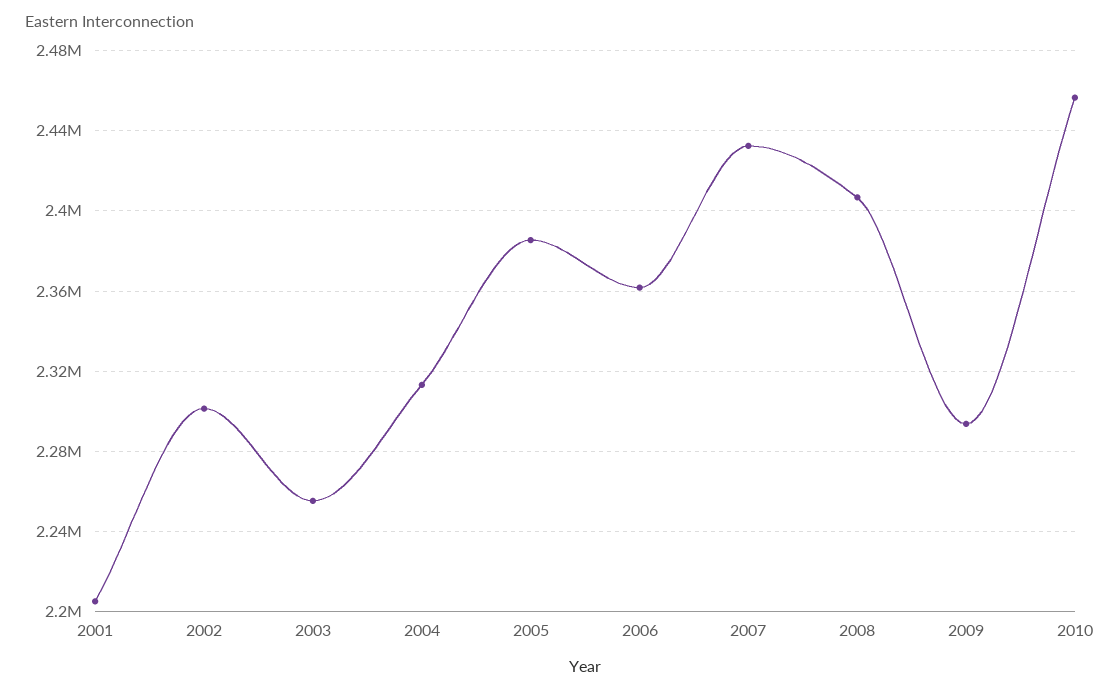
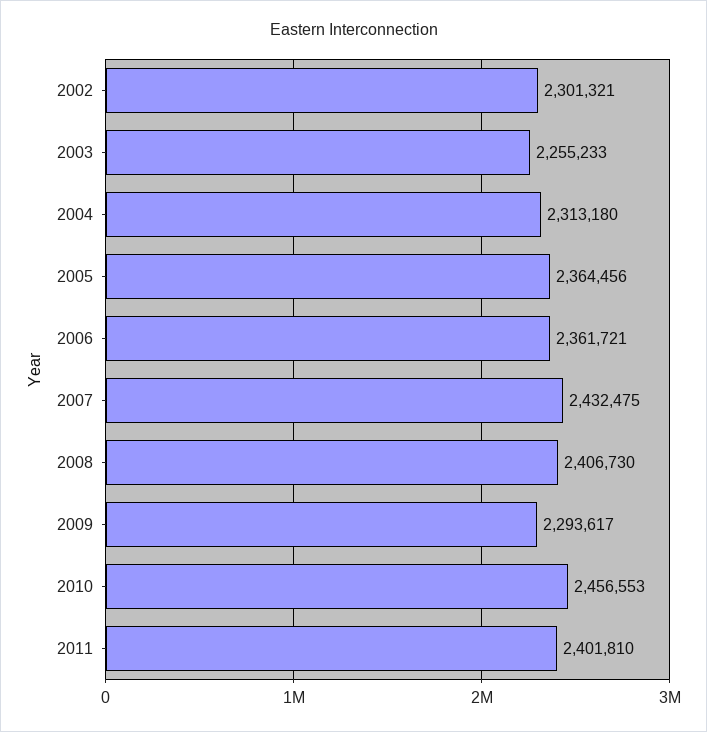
2001: 2205000 -> none
2005: 2385000 -> 2364456
2011: none -> 2401810

